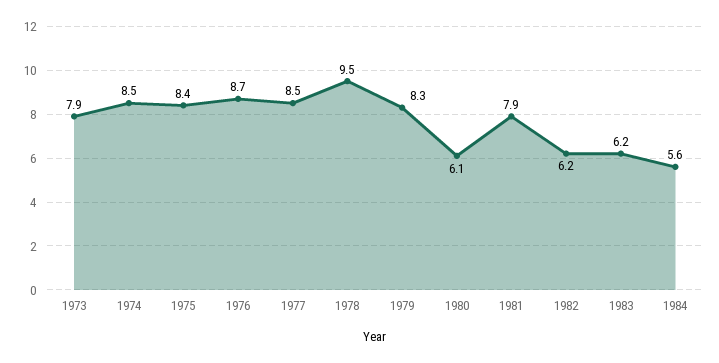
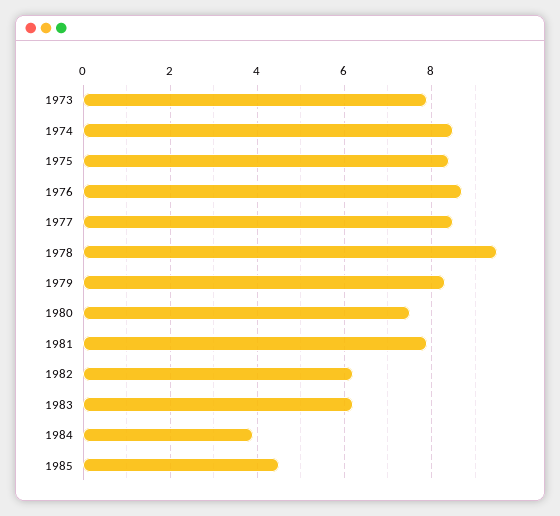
1980: 6.1 -> 7.5
1984: 5.6 -> 4
1985: none -> 4.5

